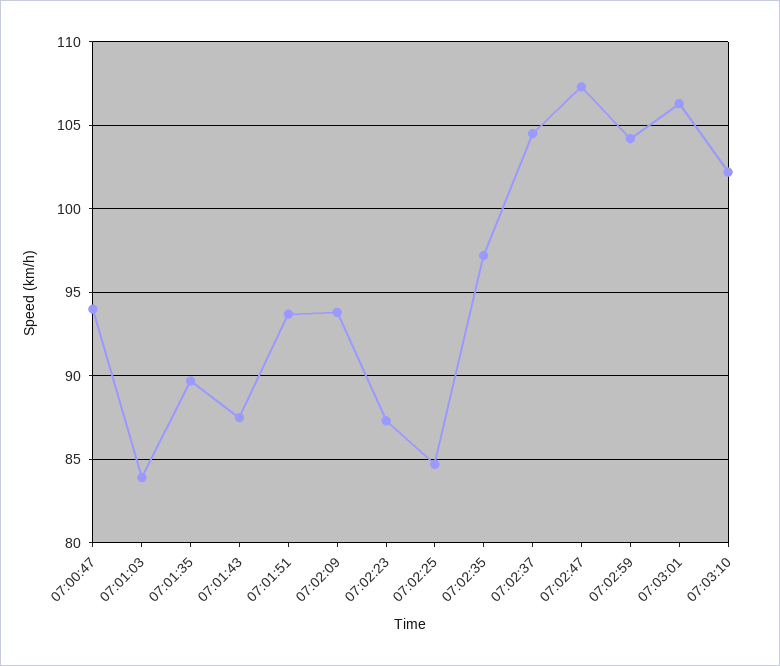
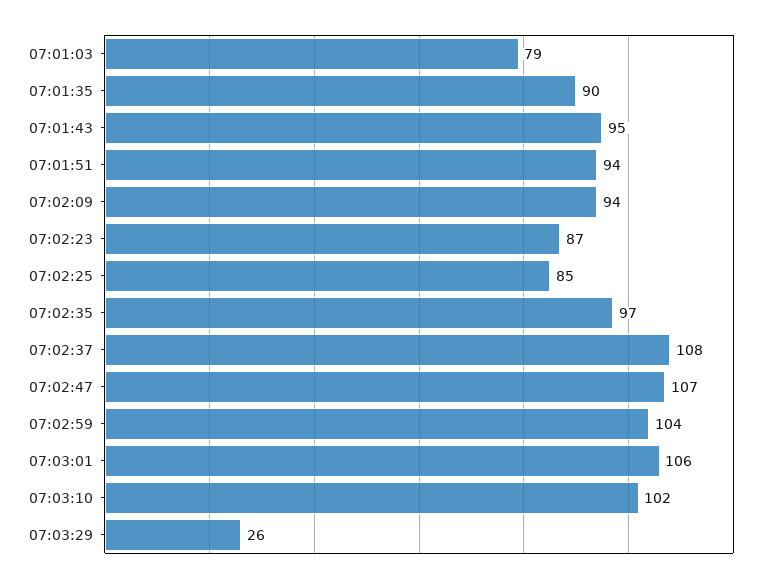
07:00:47: 94 -> none
07:01:03: 84 -> 79
07:01:43: 87.5 -> 95
07:02:37: 104.5 -> 108
07:03:29: none -> 26

